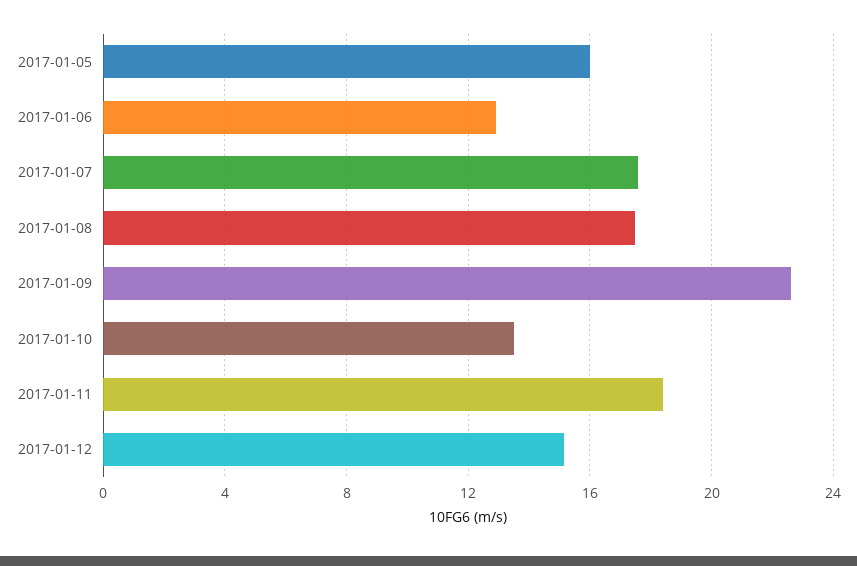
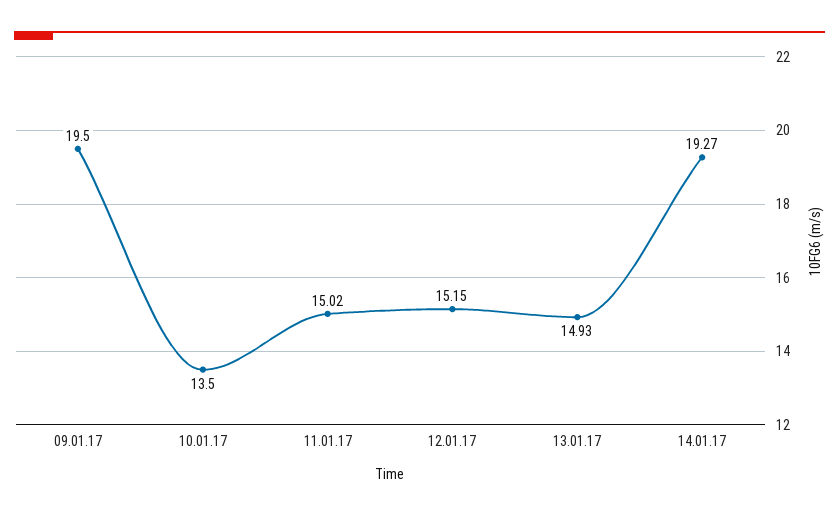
2017-01-05: 16 -> none
2017-01-06: 13 -> none
2017-01-07: 17.5 -> none
2017-01-08: 17.5 -> none
2017-01-09: 22.5 -> 19.5
2017-01-11: 18.5 -> 15.02
13.01.17: none -> 14.93
14.01.17: none -> 19.27

